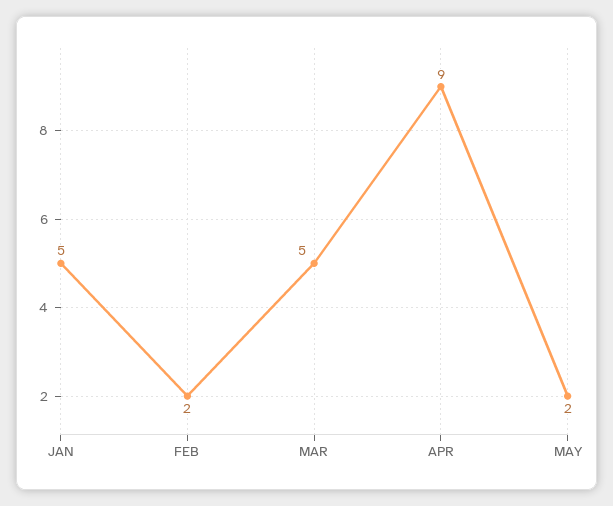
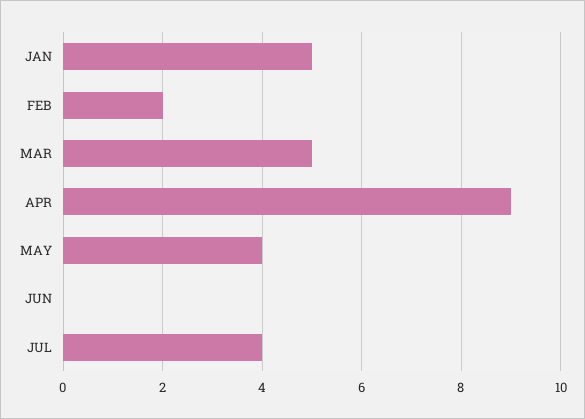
MAY: 2 -> 4
JUN: none -> 0
JUL: none -> 4

